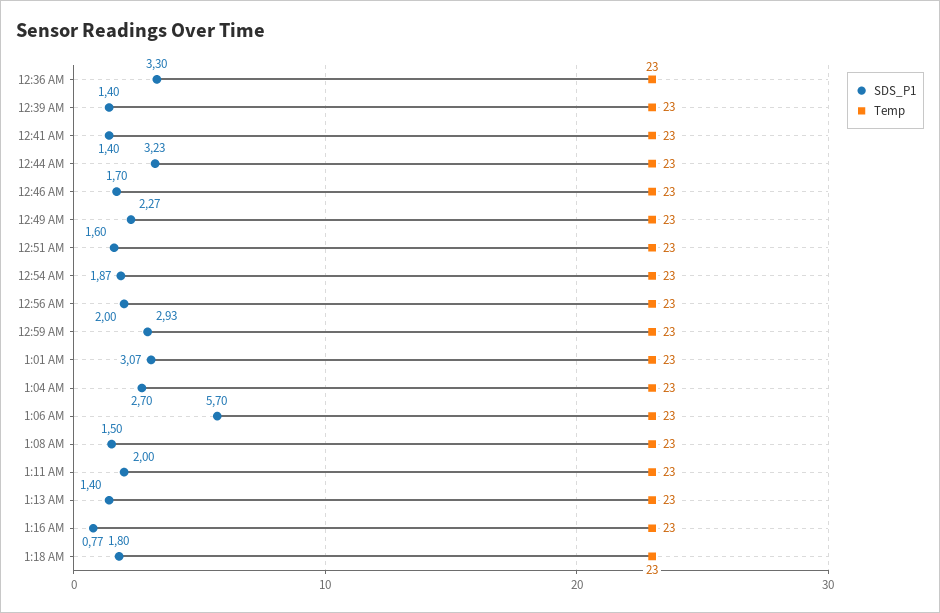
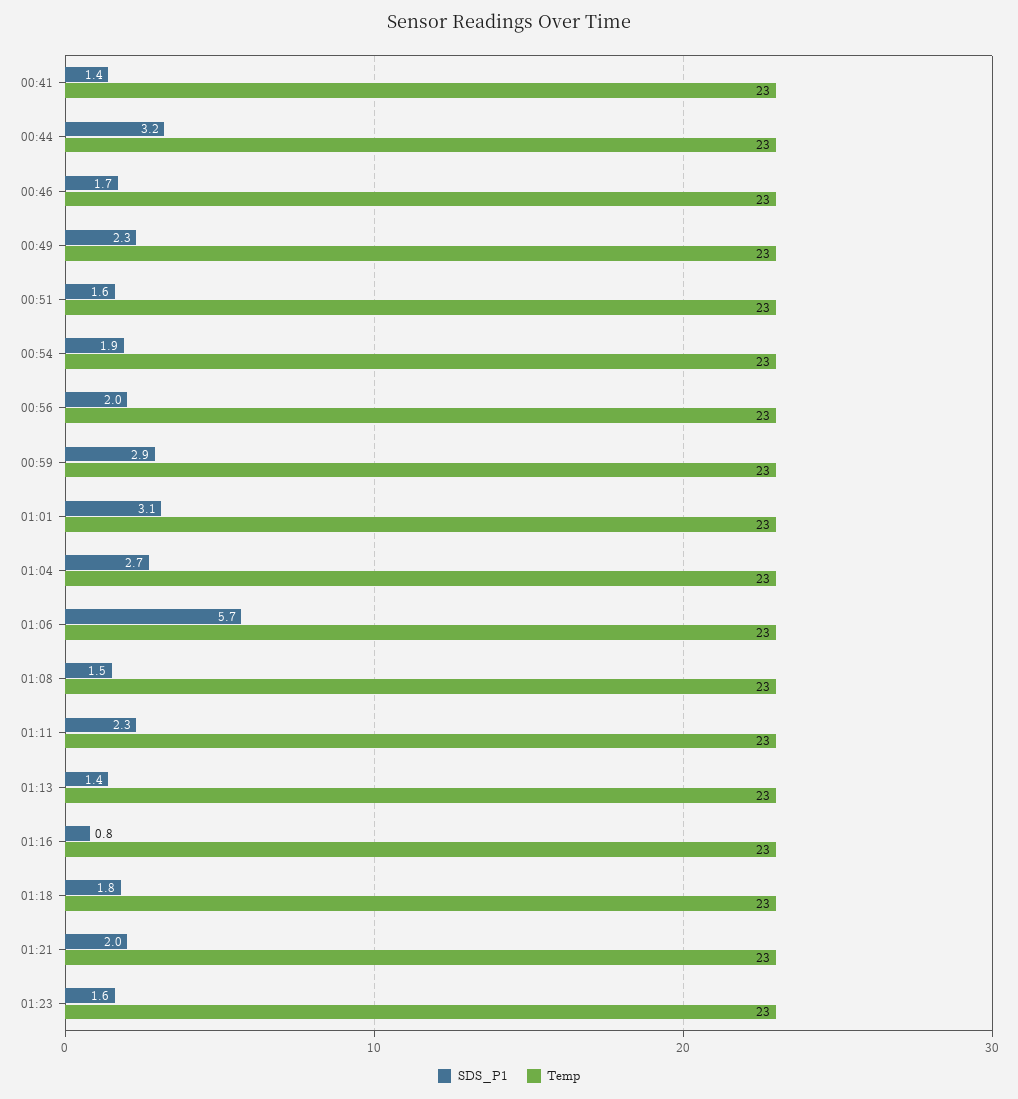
SDS_P1, 12:36 AM: 3.3 -> none
Temp, 12:36 AM: 23 -> none
SDS_P1, 12:39 AM: 1.4 -> none
Temp, 12:39 AM: 23 -> none
SDS_P1, 1:11 AM: 2 -> 2.3
SDS_P1, 01:21: none -> 2
Temp, 01:21: none -> 23
SDS_P1, 01:23: none -> 1.6
Temp, 01:23: none -> 23

